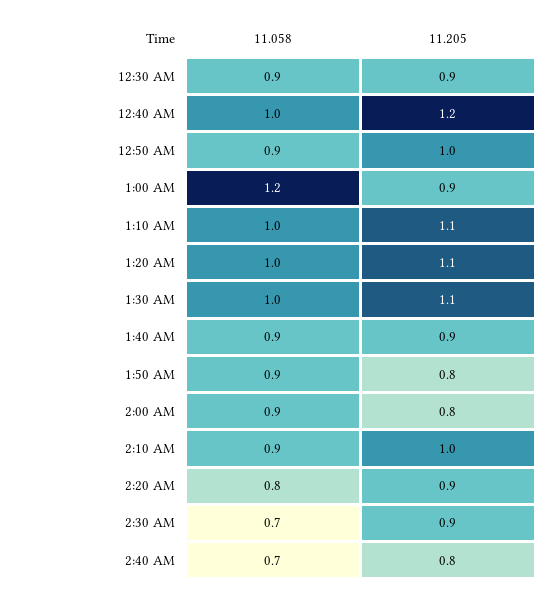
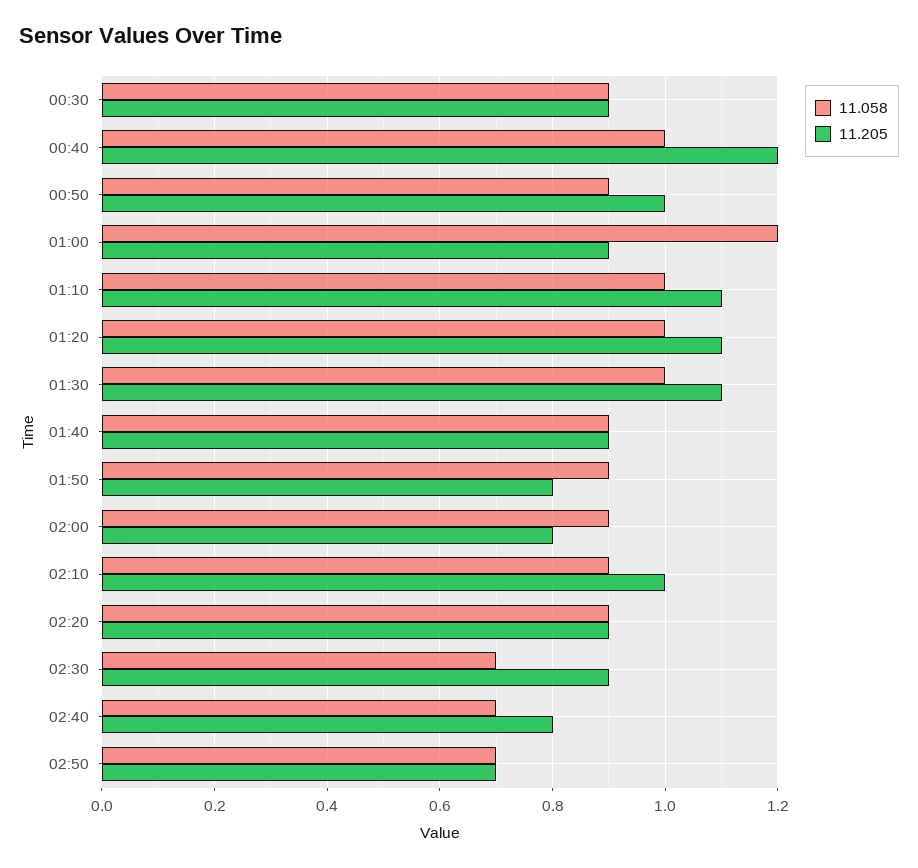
11.058, 2:20 AM: 0.8 -> 0.9
11.058, 02:50: none -> 0.7
11.205, 02:50: none -> 0.7

